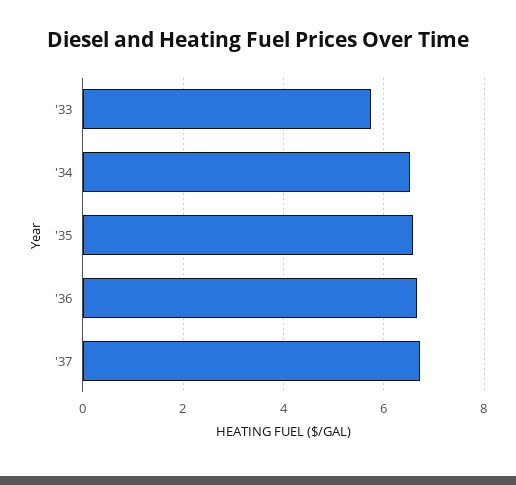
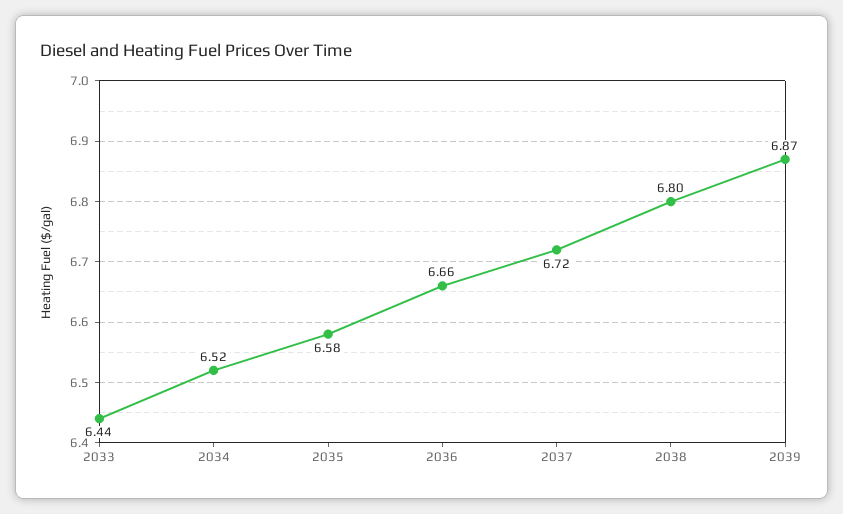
'33: 5.8 -> 6.44
2038: none -> 6.8
2039: none -> 6.87

